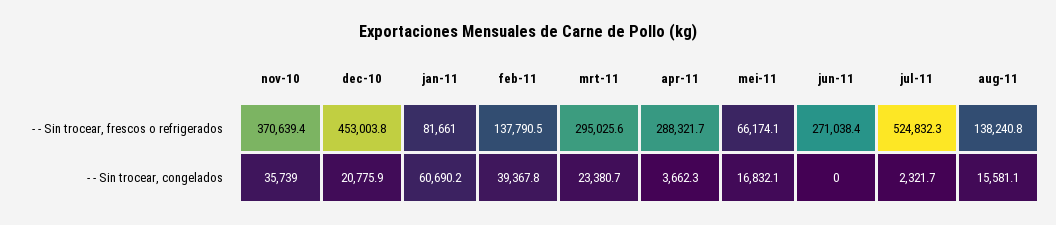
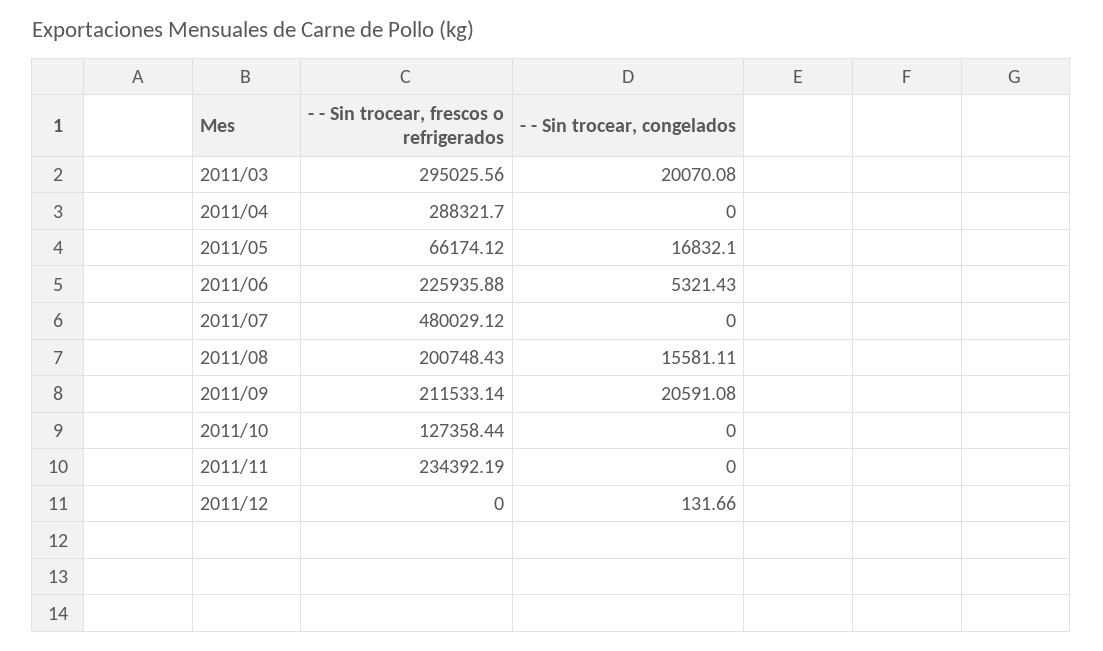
nov-10, - - Sin trocear, frescos o refrigerados: 370639.4 -> none
dec-10, - - Sin trocear, frescos o refrigerados: 453003.8 -> none
jan-11, - - Sin trocear, frescos o refrigerados: 81661 -> none
feb-11, - - Sin trocear, frescos o refrigerados: 137790.5 -> none
jun-11, - - Sin trocear, frescos o refrigerados: 271038.4 -> 225935.88
jul-11, - - Sin trocear, frescos o refrigerados: 524832.3 -> 480029.12
aug-11, - - Sin trocear, frescos o refrigerados: 138240.8 -> 200748.43
nov-10, - - Sin trocear, congelados: 35739 -> none
dec-10, - - Sin trocear, congelados: 20775.9 -> none
jan-11, - - Sin trocear, congelados: 60690.2 -> none
feb-11, - - Sin trocear, congelados: 39367.8 -> none
mrt-11, - - Sin trocear, congelados: 23380.7 -> 20070.08
apr-11, - - Sin trocear, congelados: 3662.3 -> 0
jun-11, - - Sin trocear, congelados: 0 -> 5321.43
jul-11, - - Sin trocear, congelados: 2321.7 -> 0
2011/09, - - Sin trocear, frescos o refrigerados: none -> 211533.14
2011/09, - - Sin trocear, congelados: none -> 20591.08
2011/10, - - Sin trocear, frescos o refrigerados: none -> 127358.44
2011/10, - - Sin trocear, congelados: none -> 0
2011/11, - - Sin trocear, frescos o refrigerados: none -> 234392.19
2011/11, - - Sin trocear, congelados: none -> 0
2011/12, - - Sin trocear, frescos o refrigerados: none -> 0
2011/12, - - Sin trocear, congelados: none -> 131.66

